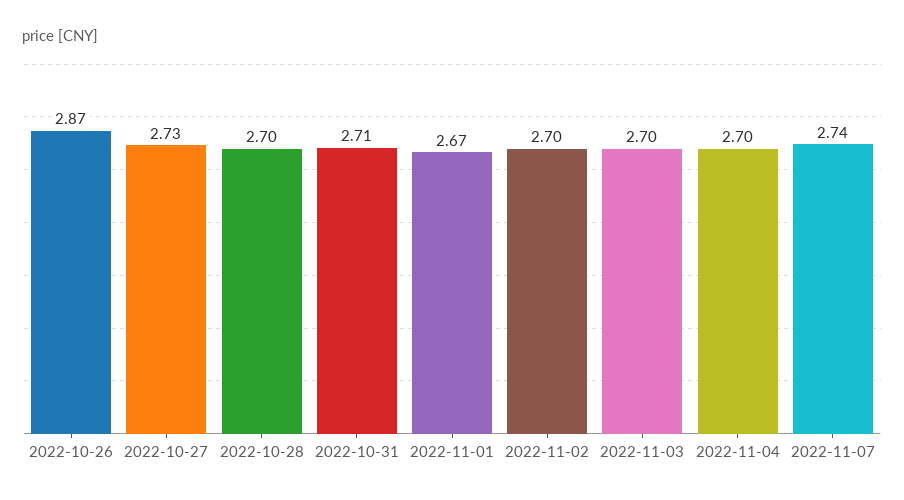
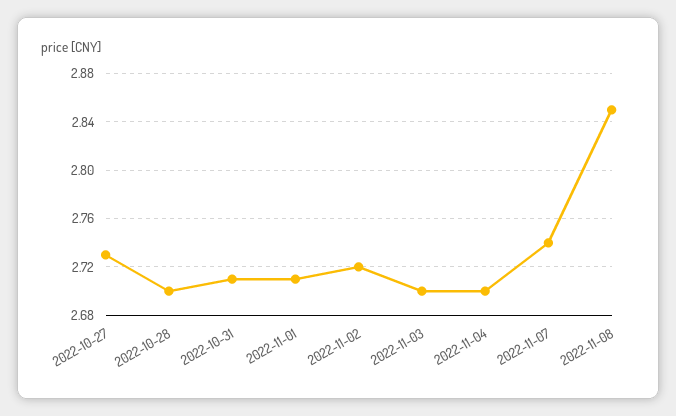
2022-10-26: 2.87 -> none
2022-11-01: 2.67 -> 2.71
2022-11-02: 2.7 -> 2.72
2022-11-08: none -> 2.85

